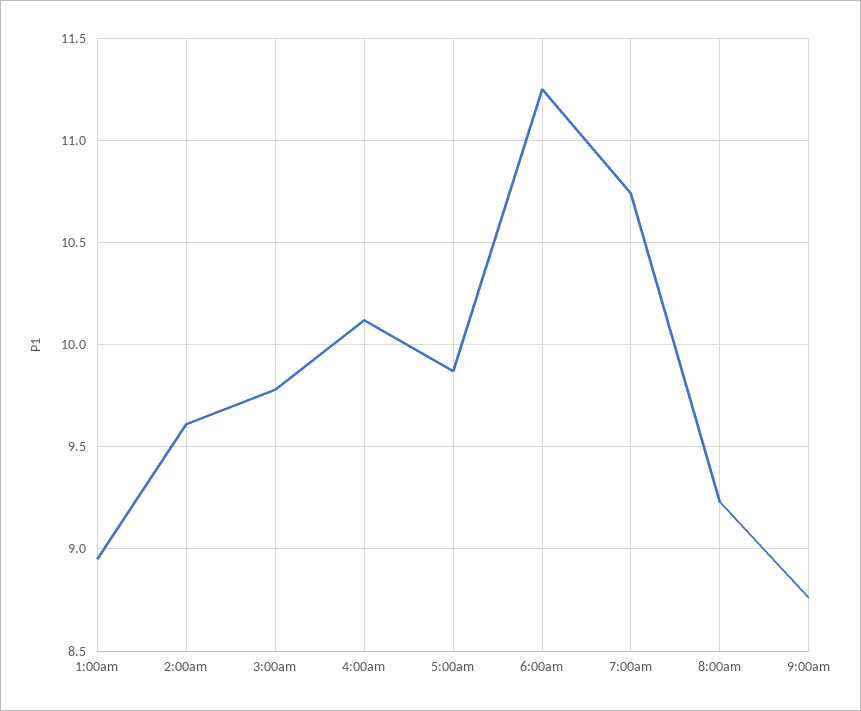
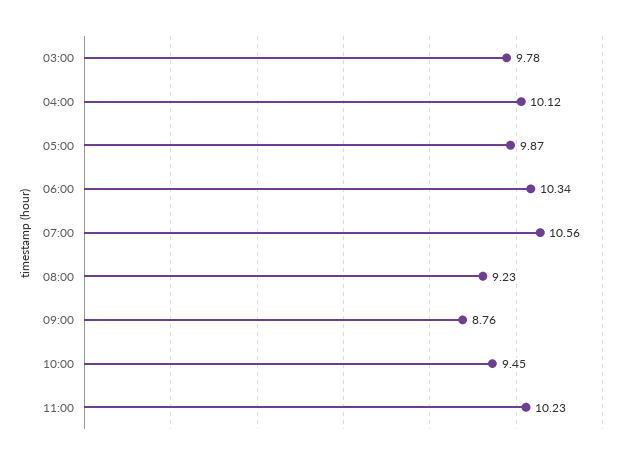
1:00am: 8.95 -> none
2:00am: 9.6 -> none
6:00am: 11.25 -> 10.34
7:00am: 10.75 -> 10.56
10:00: none -> 9.45
11:00: none -> 10.23

